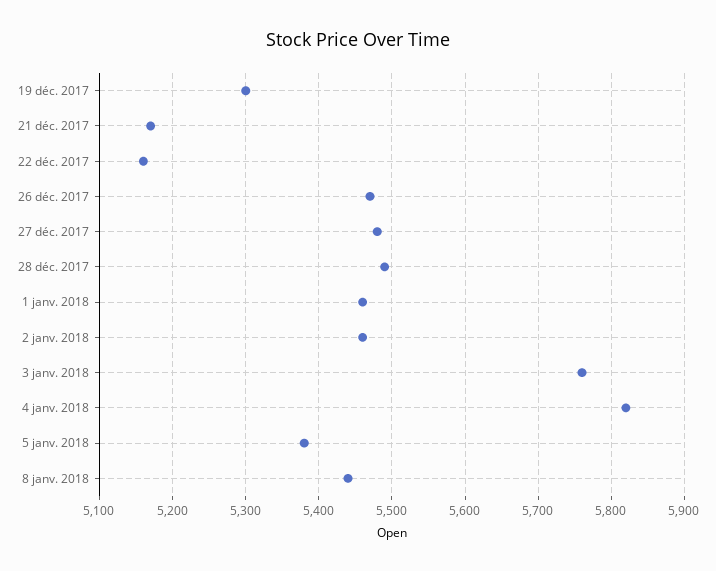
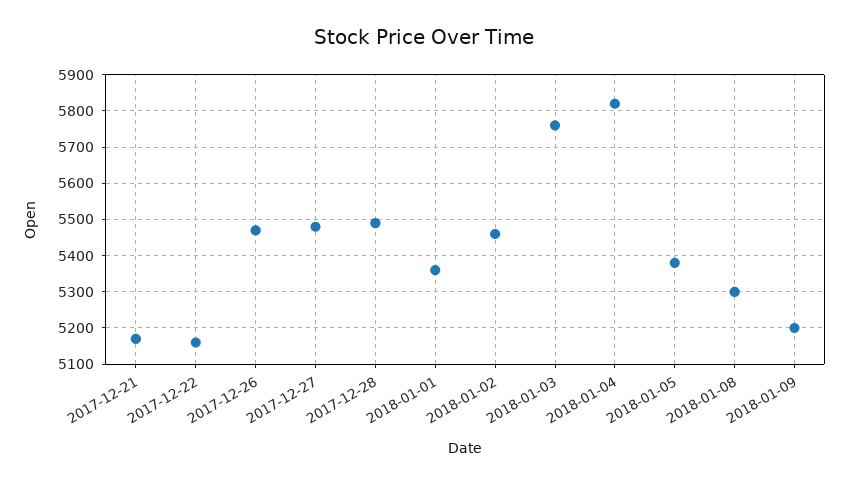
19 déc. 2017: 5300 -> none
1 janv. 2018: 5460 -> 5360
8 janv. 2018: 5440 -> 5300
2018-01-09: none -> 5200

